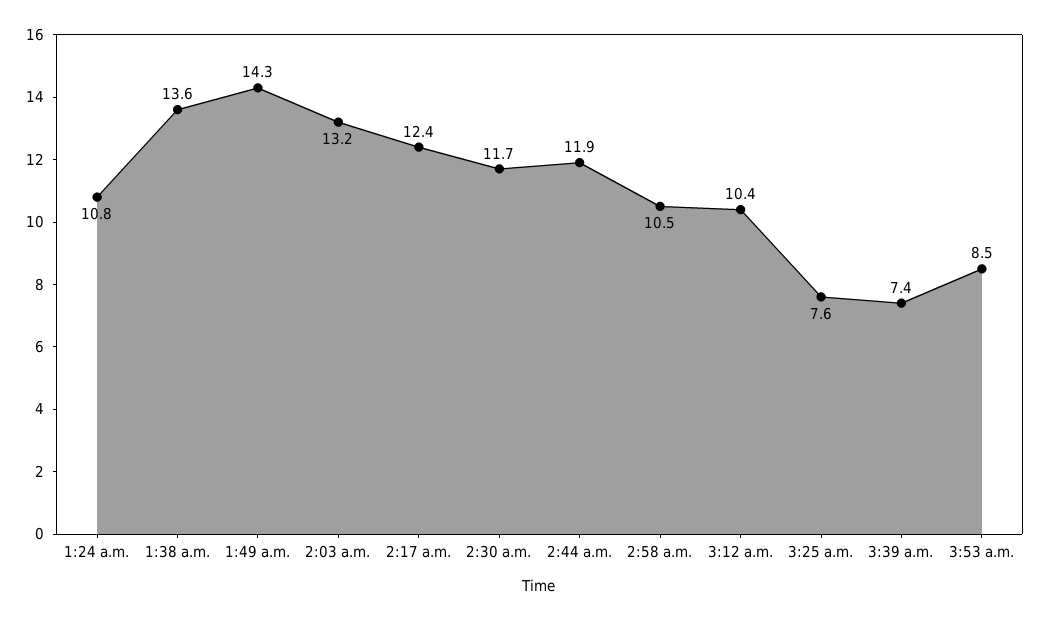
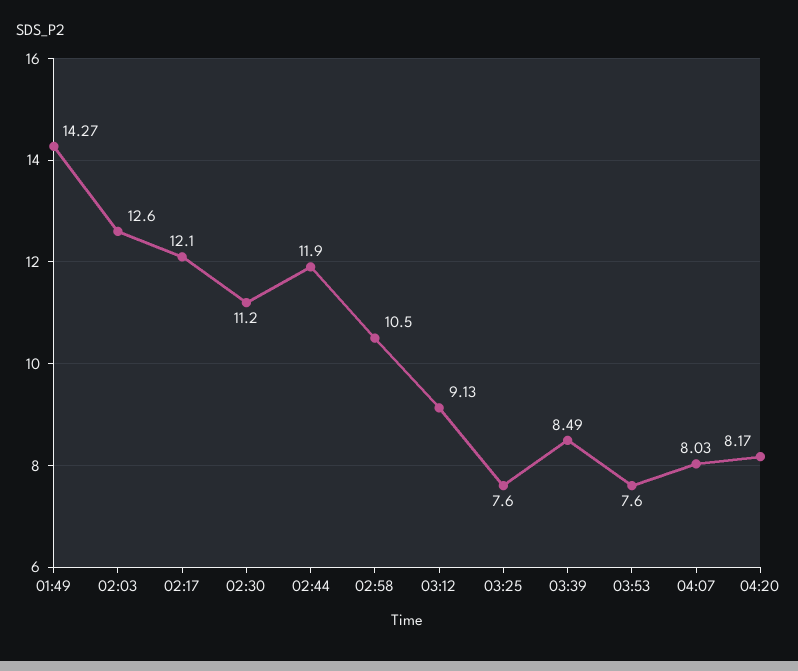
1:24 a.m.: 10.8 -> none
1:38 a.m.: 13.6 -> none
2:03 a.m.: 13.2 -> 12.6
2:17 a.m.: 12.4 -> 12.1
2:30 a.m.: 11.7 -> 11.2
3:12 a.m.: 10.4 -> 9.13
3:39 a.m.: 7.4 -> 8.49
3:53 a.m.: 8.5 -> 7.6
04:07: none -> 8.03
04:20: none -> 8.17

